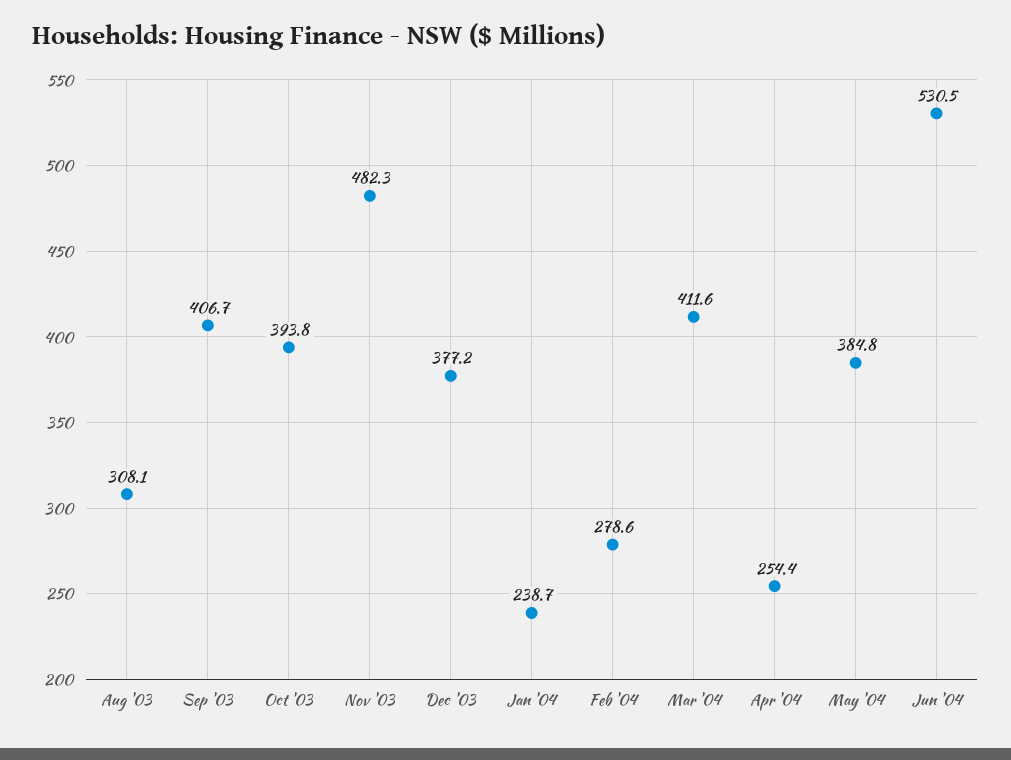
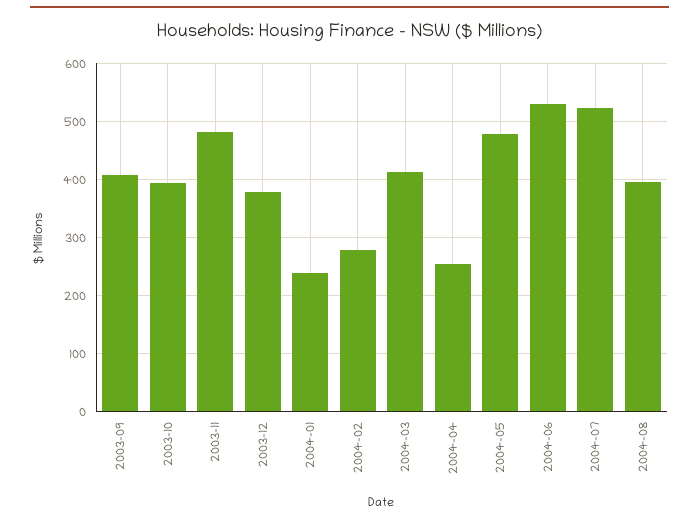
Aug '03: 308.1 -> none
May '04: 384.8 -> 480
2004-07: none -> 520
2004-08: none -> 400

